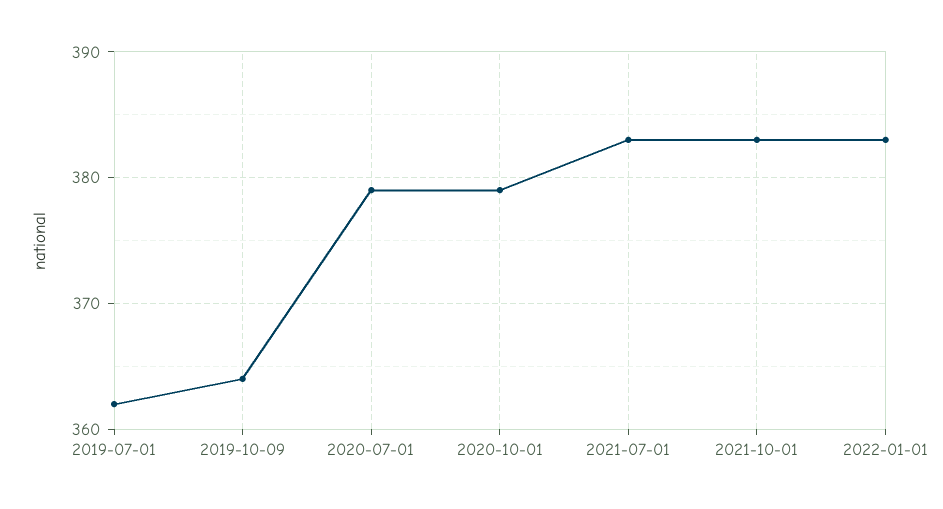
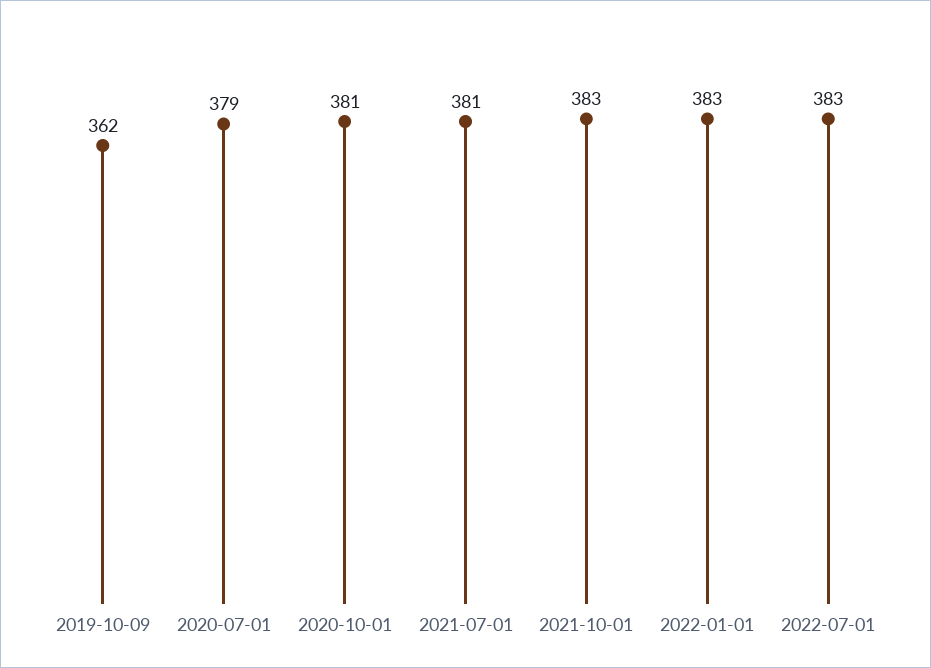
2019-07-01: 362 -> none
2019-10-09: 364 -> 362
2020-10-01: 379 -> 381
2021-07-01: 383 -> 381
2022-07-01: none -> 383

